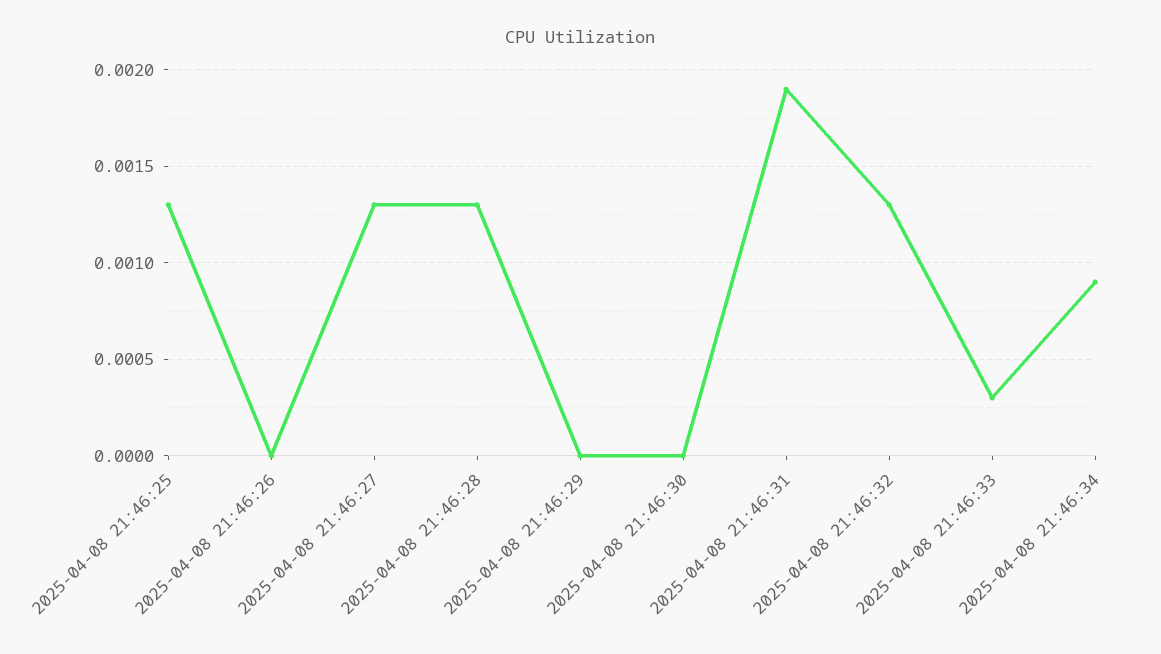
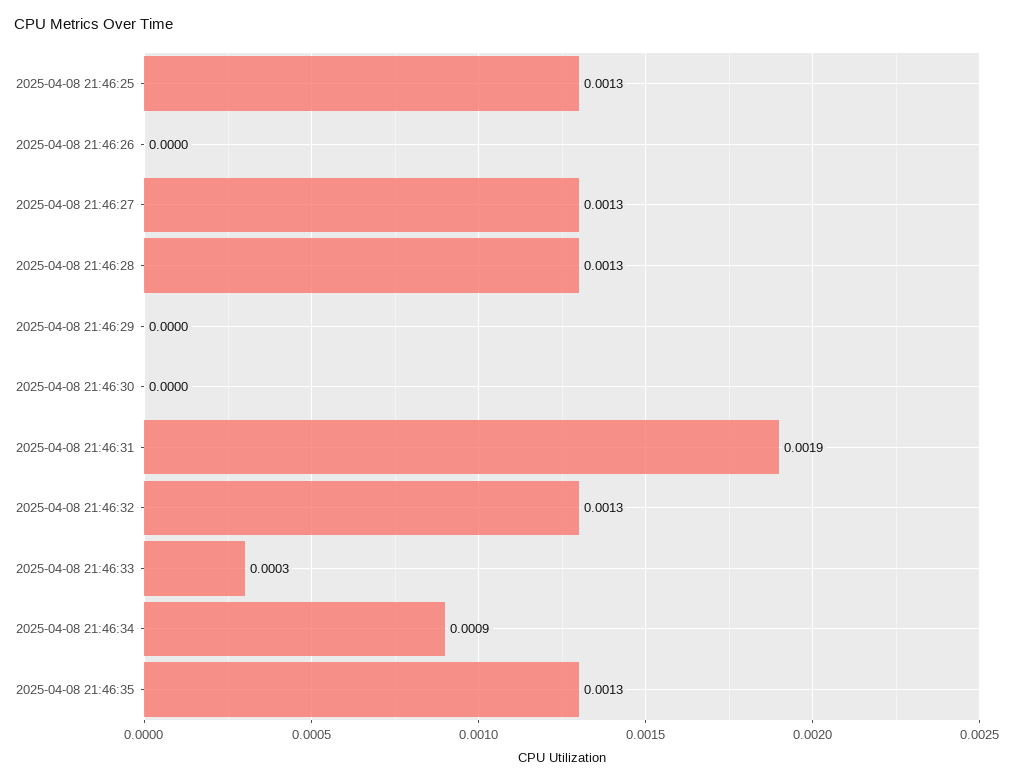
2025-04-08 21:46:35: none -> 0.0013

